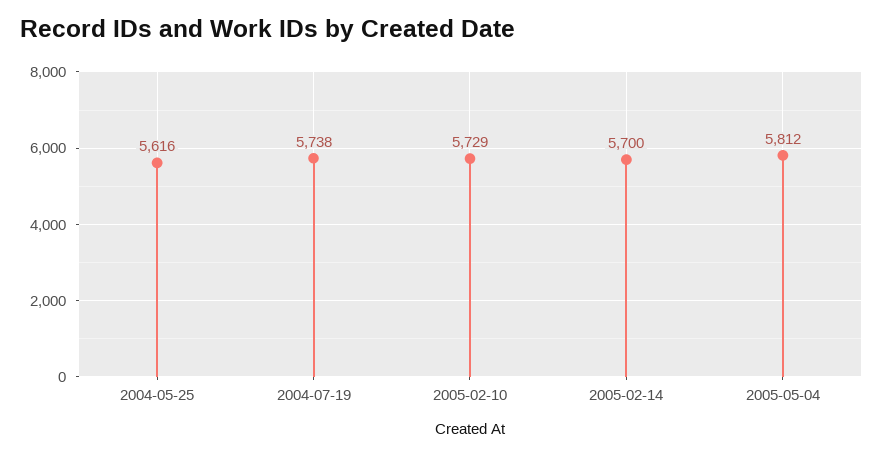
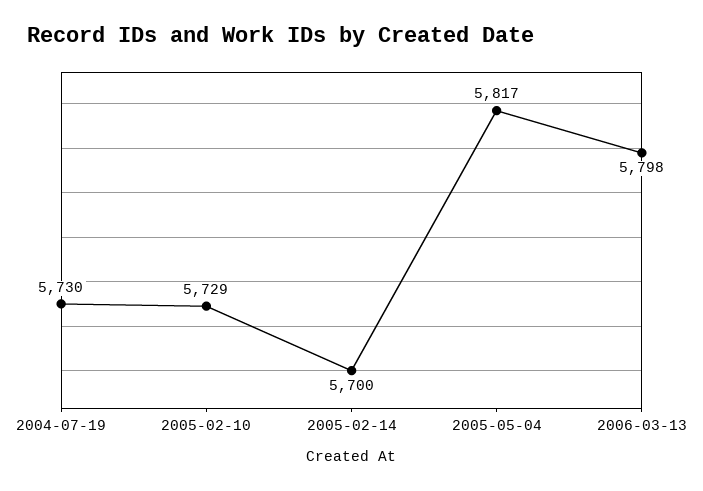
2004-05-25: 5616 -> none
2004-07-19: 5738 -> 5730
2005-05-04: 5812 -> 5817
2006-03-13: none -> 5798

